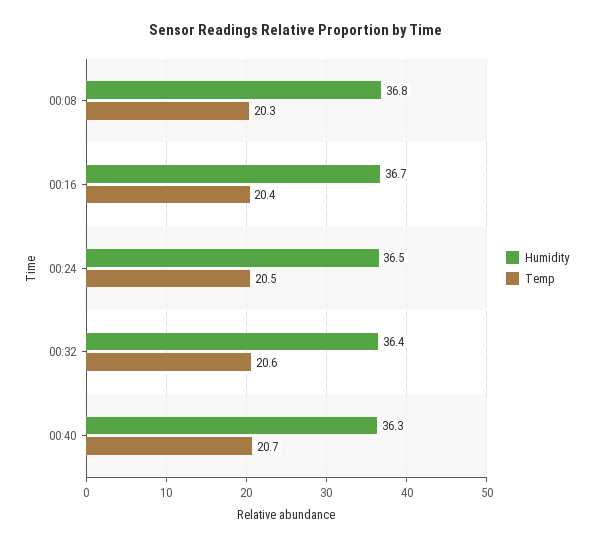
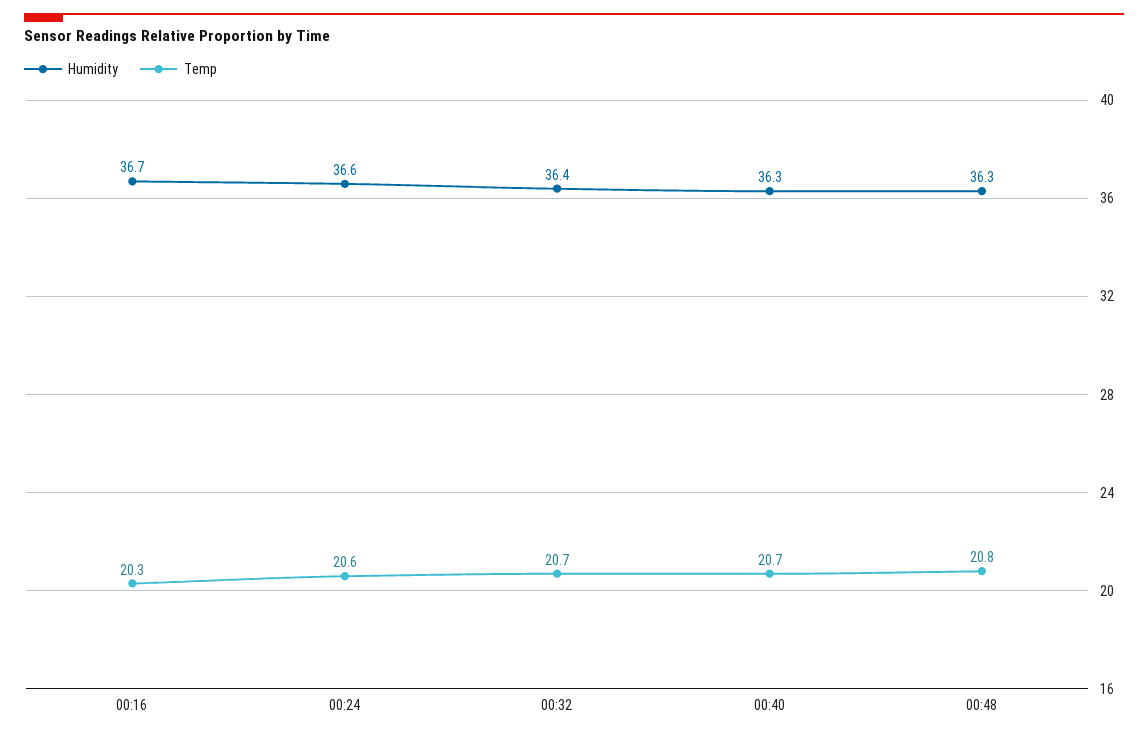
Humidity, 00:08: 36.8 -> none
Temp, 00:08: 20.3 -> none
Temp, 00:16: 20.4 -> 20.3
Humidity, 00:24: 36.5 -> 36.6
Temp, 00:24: 20.5 -> 20.6
Temp, 00:32: 20.6 -> 20.7
Humidity, 00:48: none -> 36.3
Temp, 00:48: none -> 20.8

